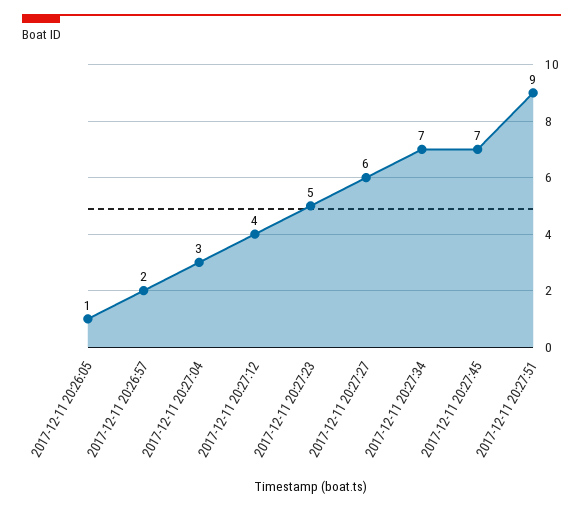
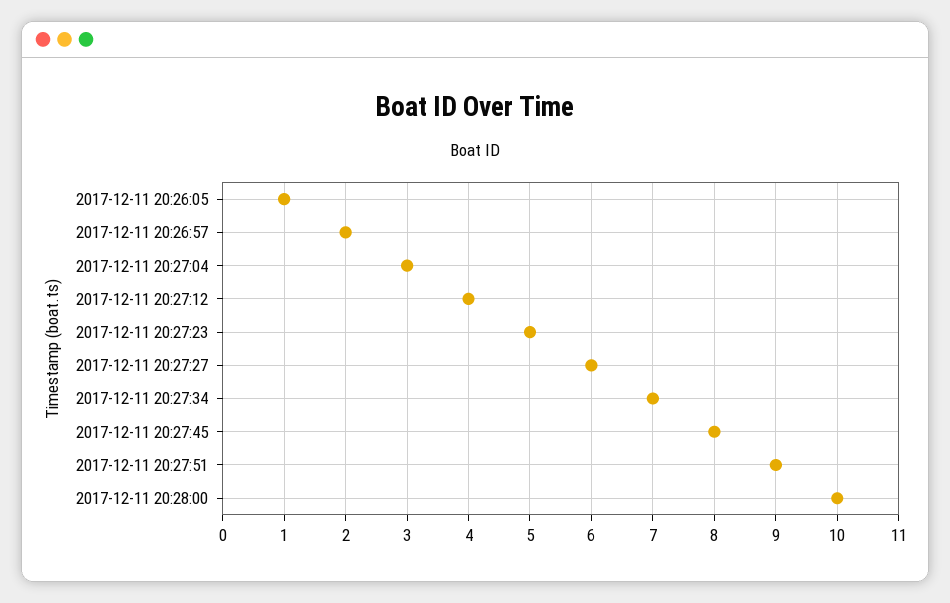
2017-12-11 20:27:45: 7 -> 8
2017-12-11 20:28:00: none -> 10

